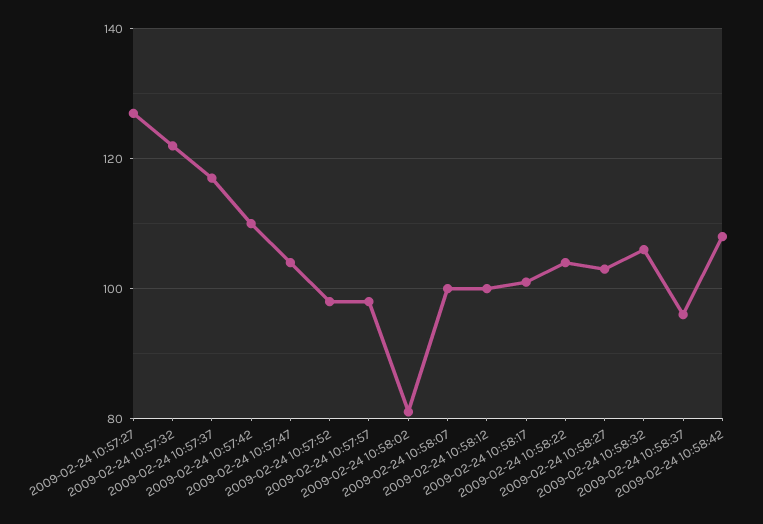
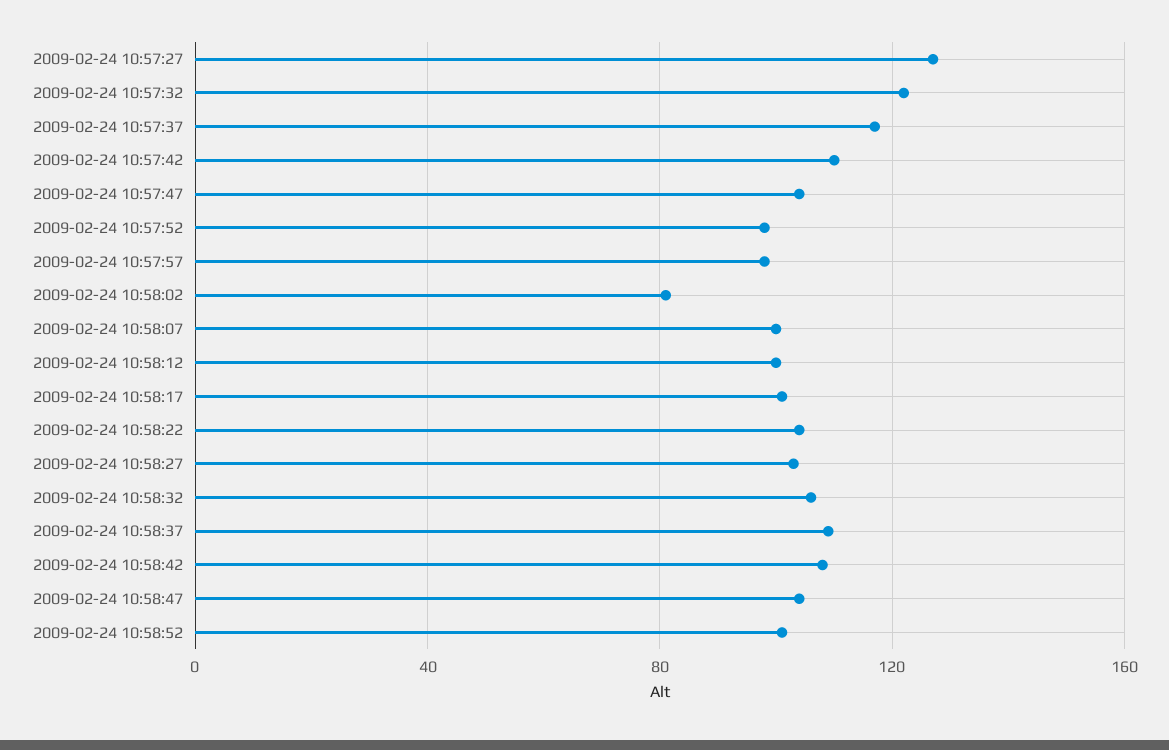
2009-02-24 10:58:37: 95 -> 110
2009-02-24 10:58:47: none -> 105
2009-02-24 10:58:52: none -> 100

